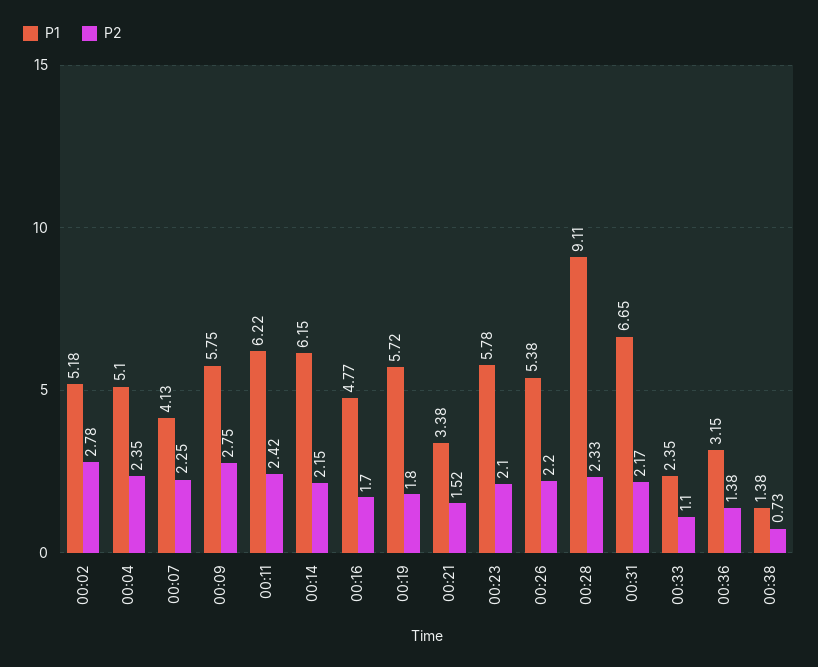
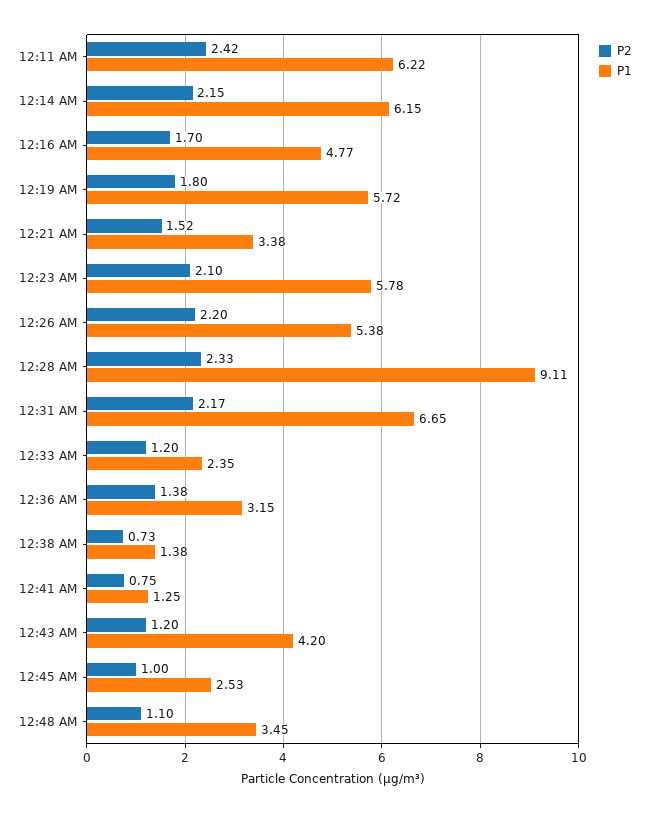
P1, 00:02: 5.18 -> none
P2, 00:02: 2.78 -> none
P1, 00:04: 5.1 -> none
P2, 00:04: 2.35 -> none
P1, 00:07: 4.13 -> none
P2, 00:07: 2.25 -> none
P1, 00:09: 5.75 -> none
P2, 00:09: 2.75 -> none
P2, 00:33: 1.1 -> 1.2
P2, 12:41 AM: none -> 0.75
P1, 12:41 AM: none -> 1.25
P2, 12:43 AM: none -> 1.2
P1, 12:43 AM: none -> 4.2
P2, 12:45 AM: none -> 1
P1, 12:45 AM: none -> 2.53
P2, 12:48 AM: none -> 1.1
P1, 12:48 AM: none -> 3.45

